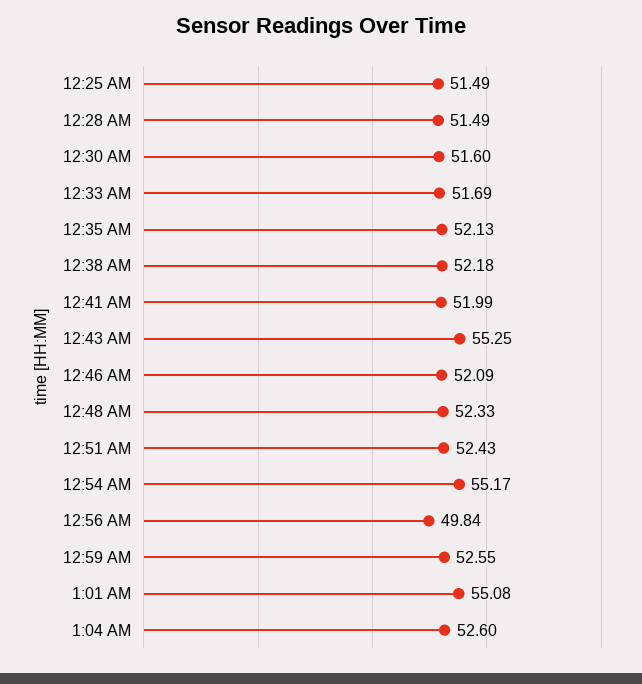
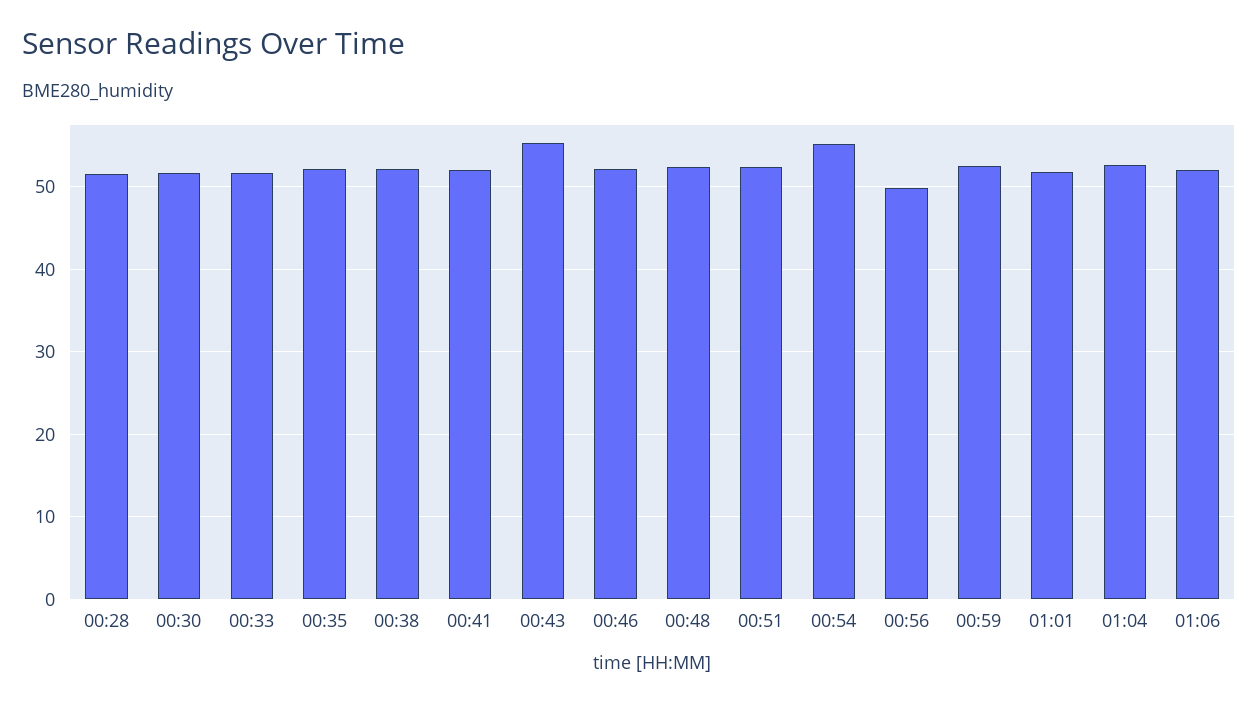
12:25 AM: 51.49 -> none
1:01 AM: 55.08 -> 52
01:06: none -> 52

